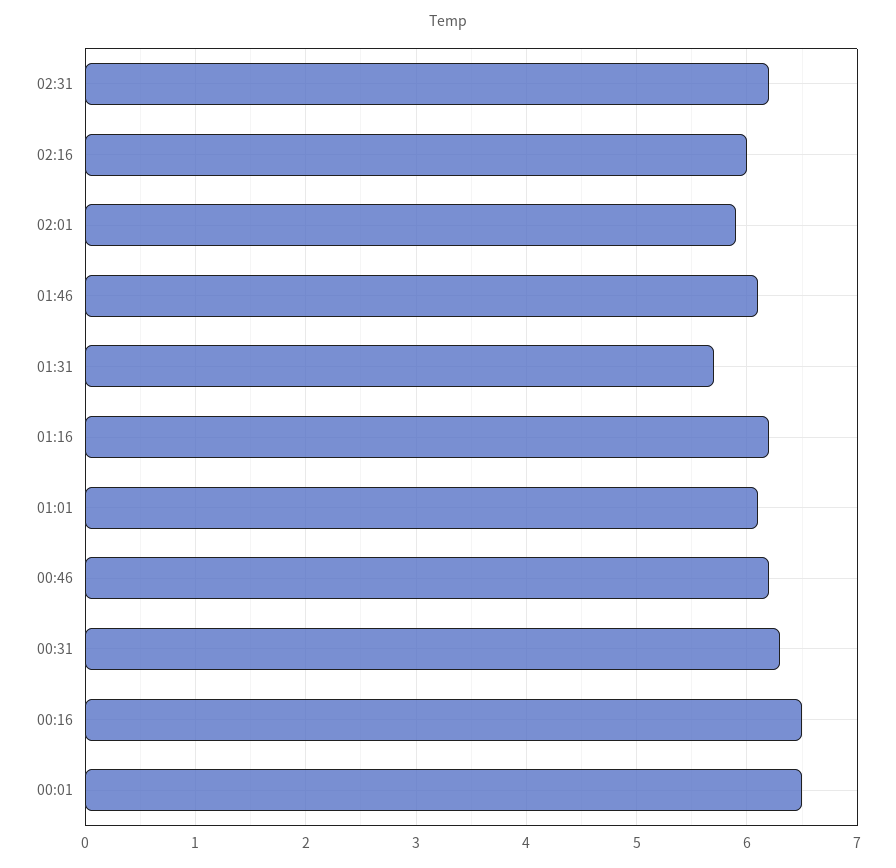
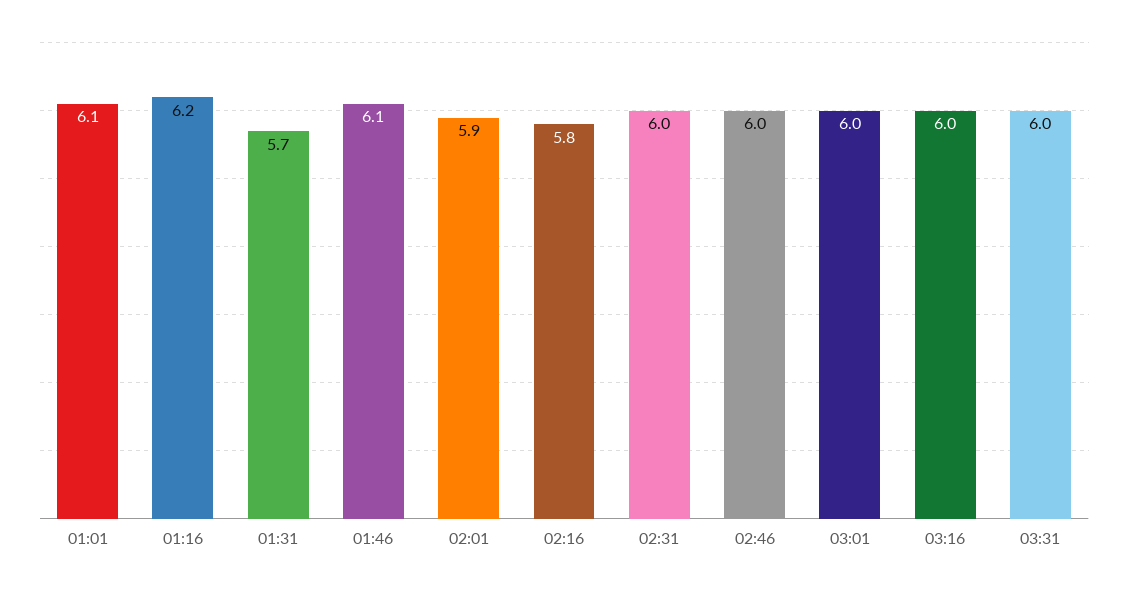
02:31: 6.2 -> 6
02:16: 6 -> 5.8
00:46: 6.2 -> none
00:31: 6.3 -> none
00:16: 6.5 -> none
00:01: 6.5 -> none
02:46: none -> 6
03:01: none -> 6
03:16: none -> 6
03:31: none -> 6

